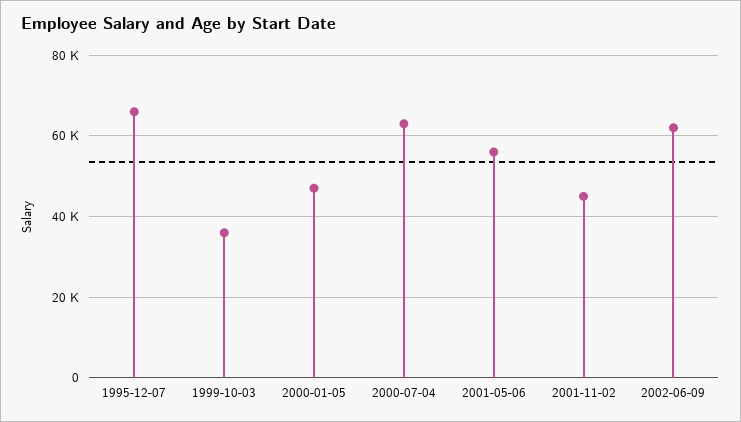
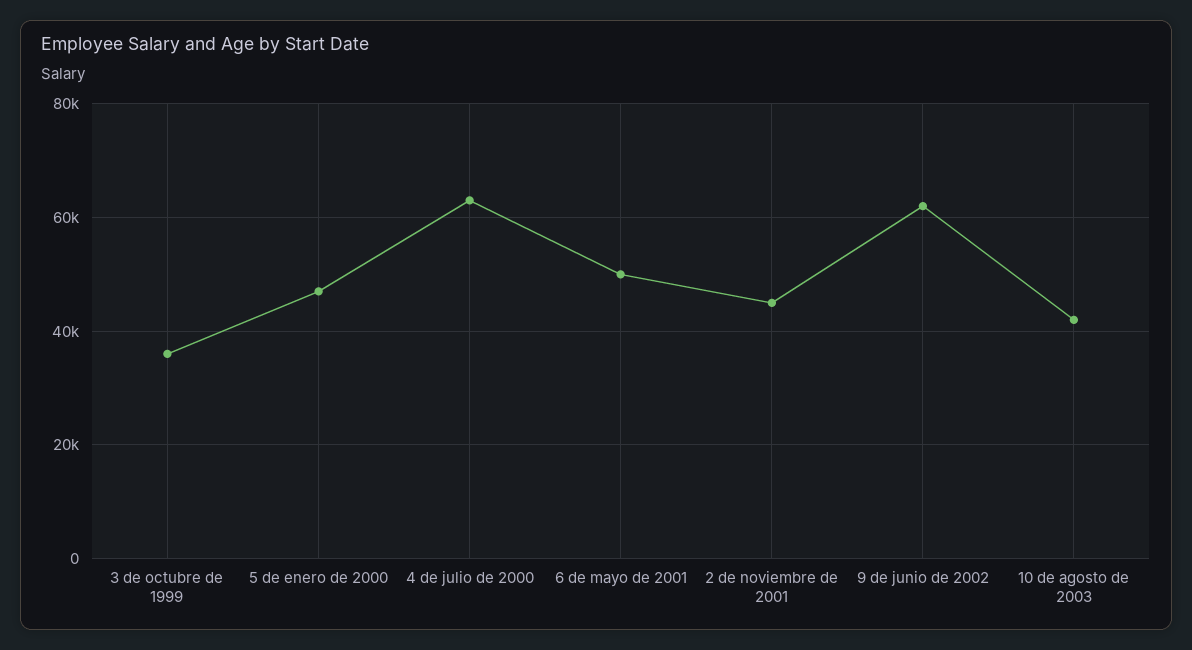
1995-12-07: 66000 -> none
2001-05-06: 56000 -> 50000
10 de agosto de 2003: none -> 42000

